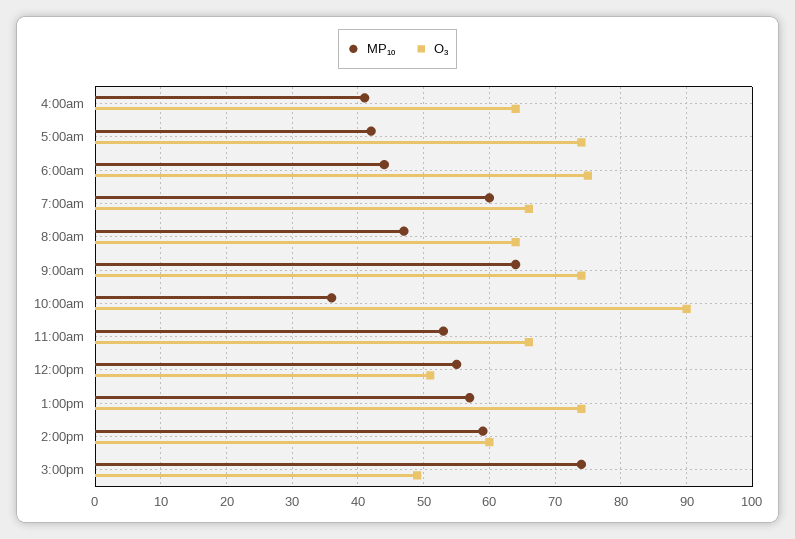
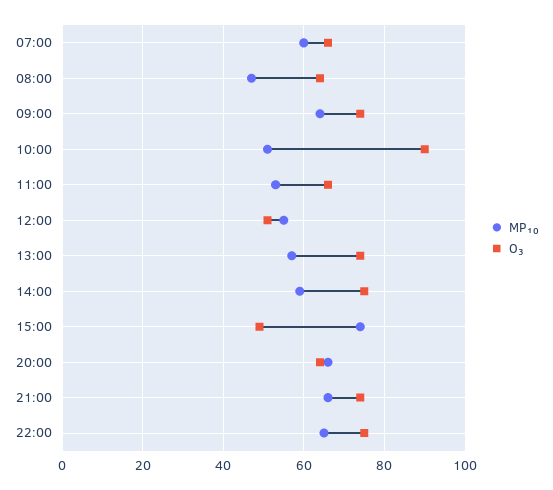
MP₁₀, 4:00am: 41 -> none
O₃, 4:00am: 64 -> none
MP₁₀, 5:00am: 42 -> none
O₃, 5:00am: 74 -> none
MP₁₀, 6:00am: 44 -> none
O₃, 6:00am: 75 -> none
MP₁₀, 10:00am: 36 -> 50
O₃, 2:00pm: 60 -> 75
MP₁₀, 20:00: none -> 65
O₃, 20:00: none -> 65
MP₁₀, 21:00: none -> 65
O₃, 21:00: none -> 75
MP₁₀, 22:00: none -> 65
O₃, 22:00: none -> 75

